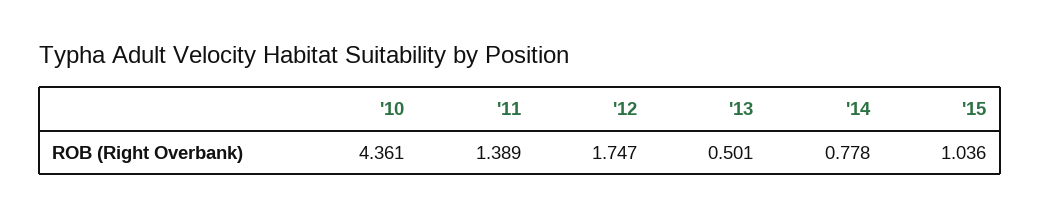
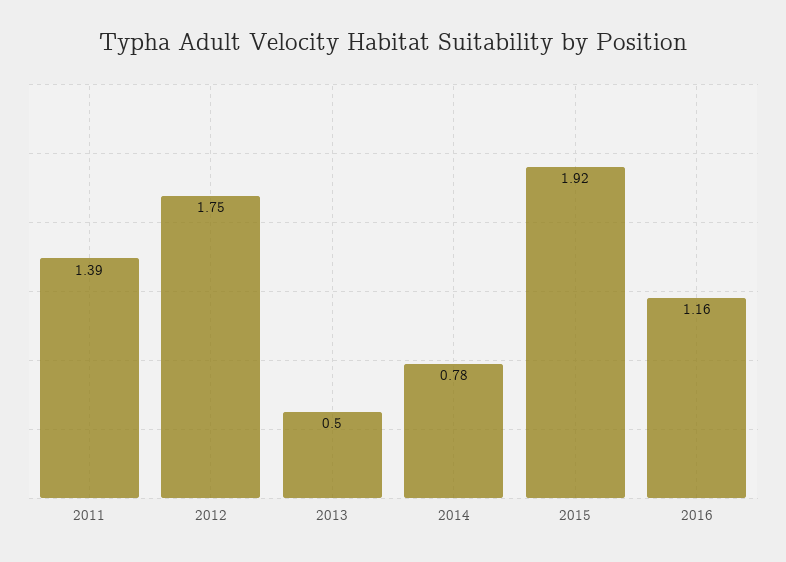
'10: 4.361 -> none
'15: 1.036 -> 1.92
2016: none -> 1.16

